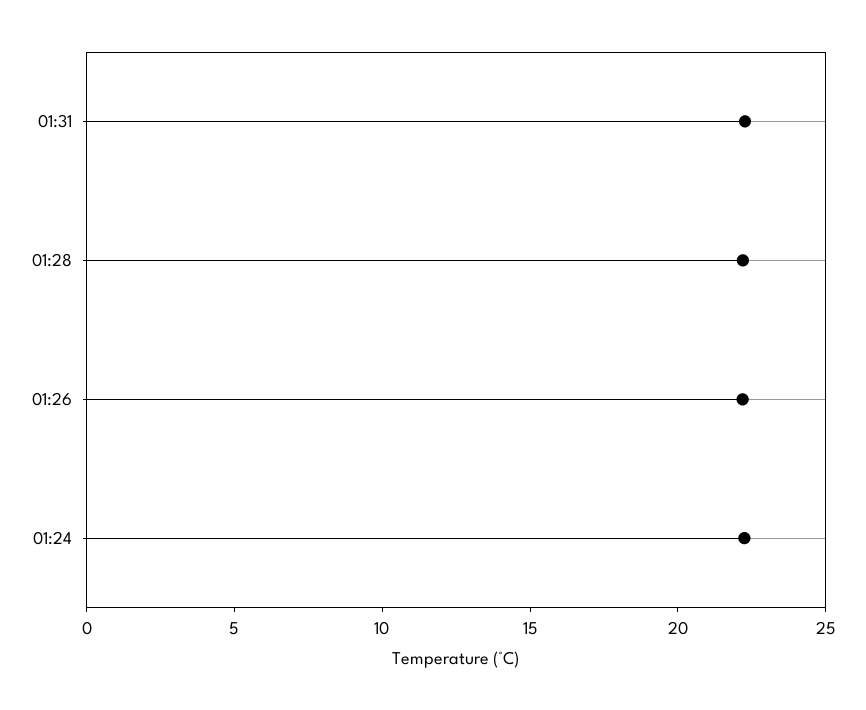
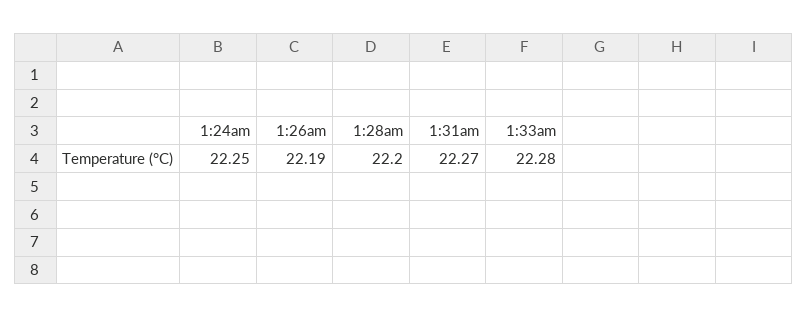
1:33am: none -> 22.28

